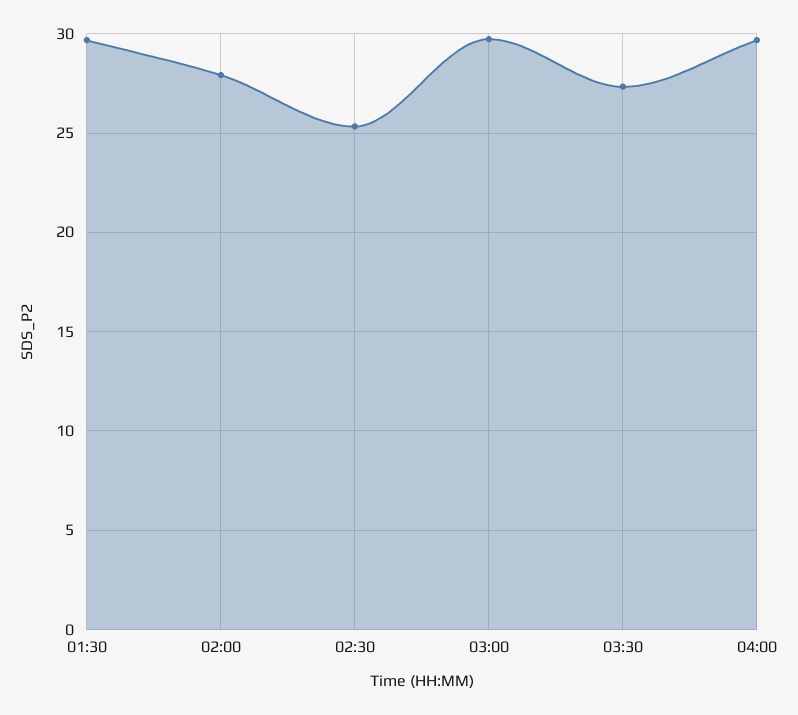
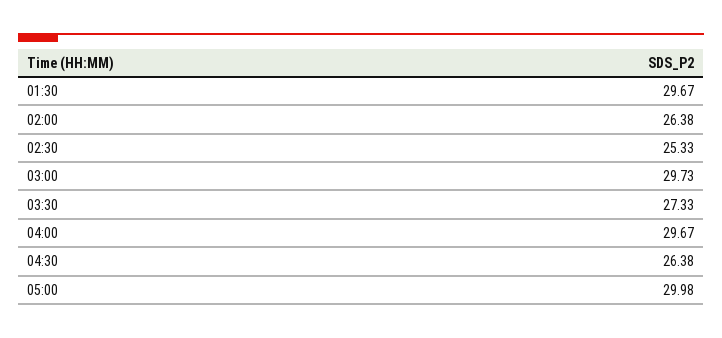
02:00: 28 -> 26.38
04:30: none -> 26.38
05:00: none -> 29.98

